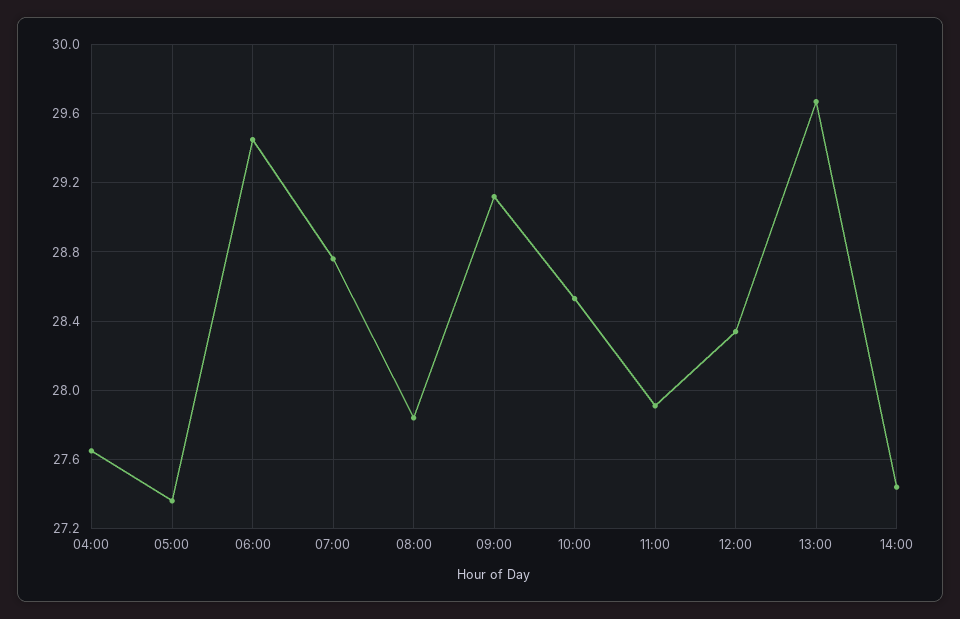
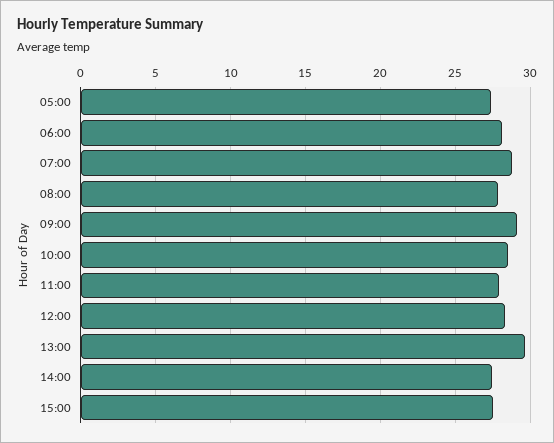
04:00: 27.65 -> none
06:00: 29.45 -> 28
15:00: none -> 27.5

